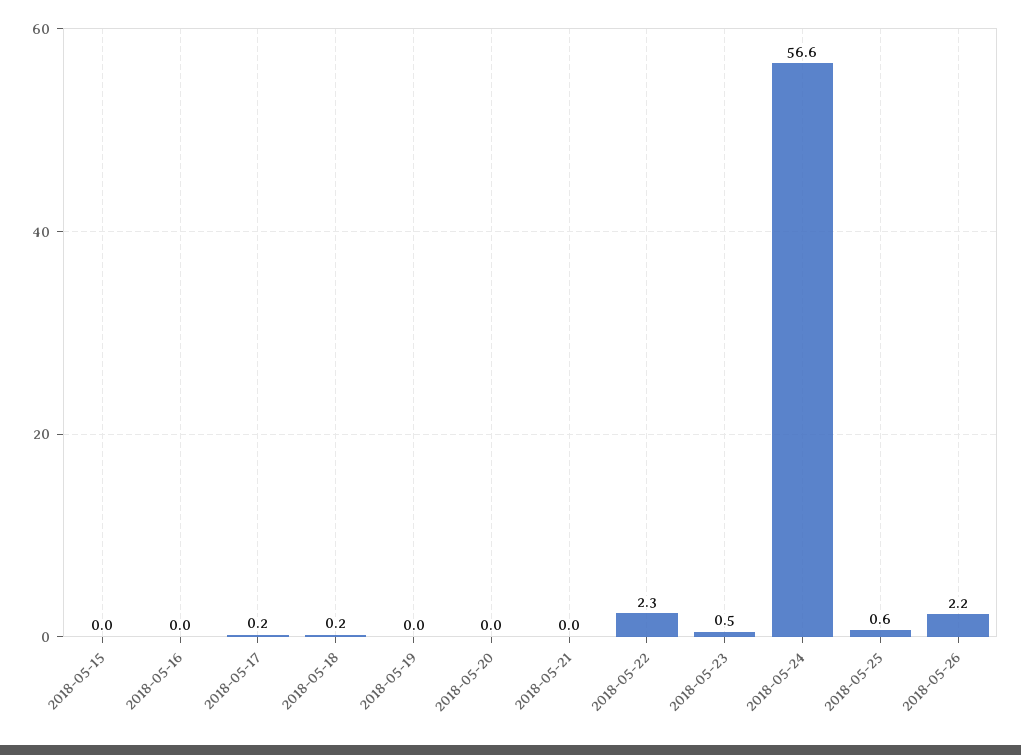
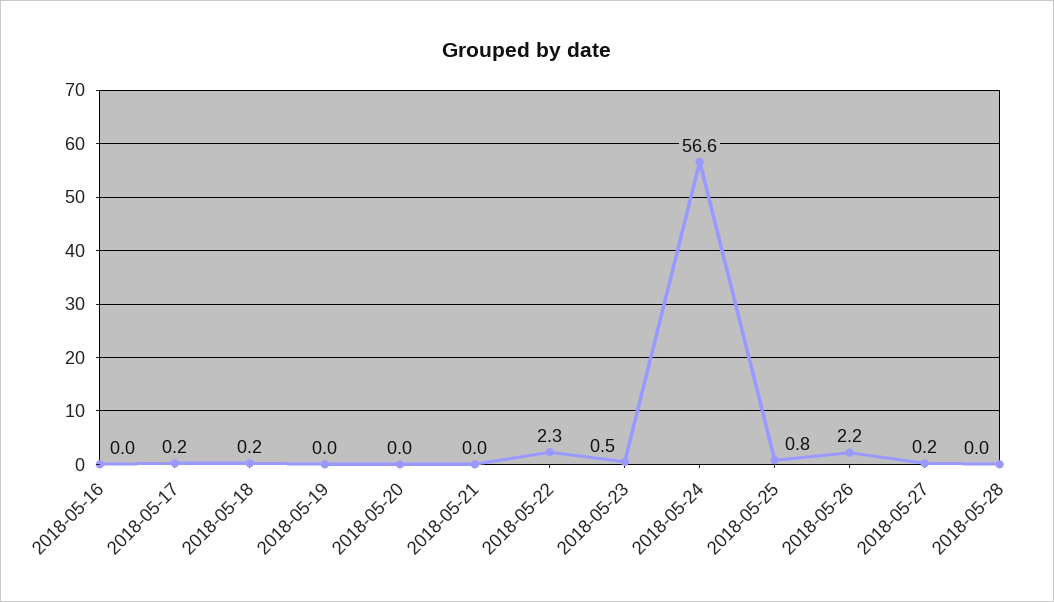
2018-05-15: 0 -> none
2018-05-25: 0.6 -> 0.8
2018-05-27: none -> 0.2
2018-05-28: none -> 0

